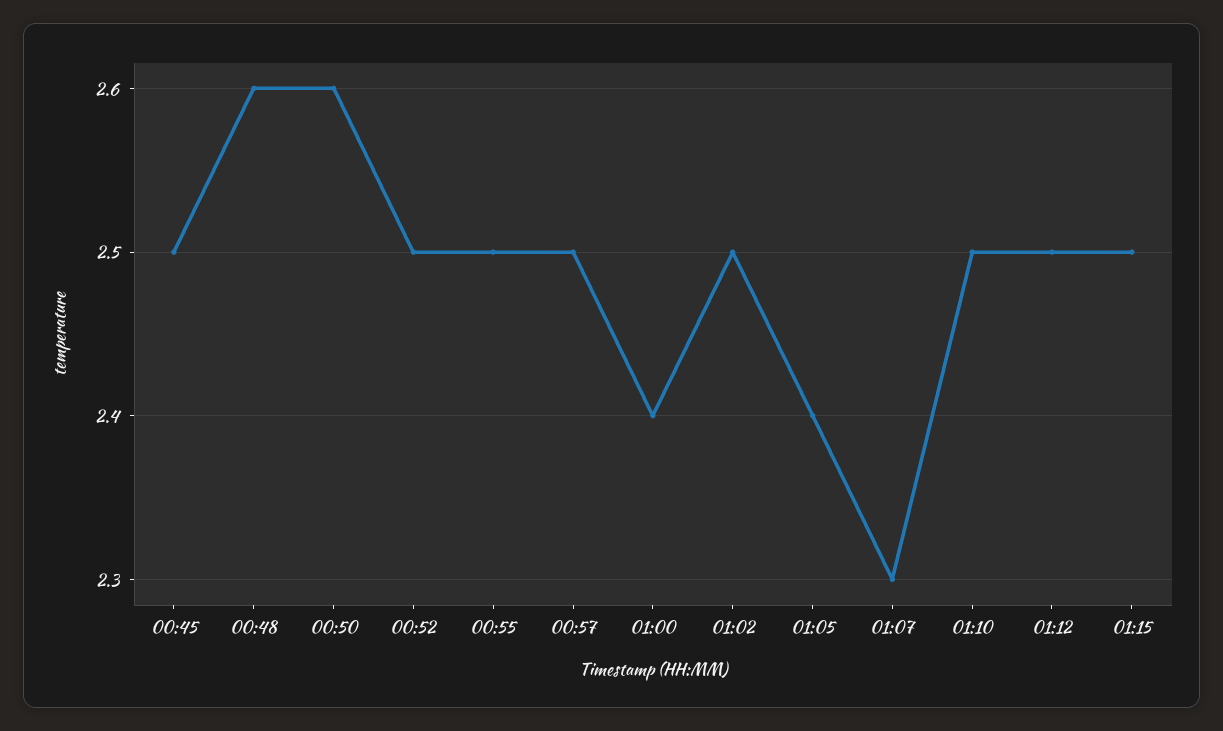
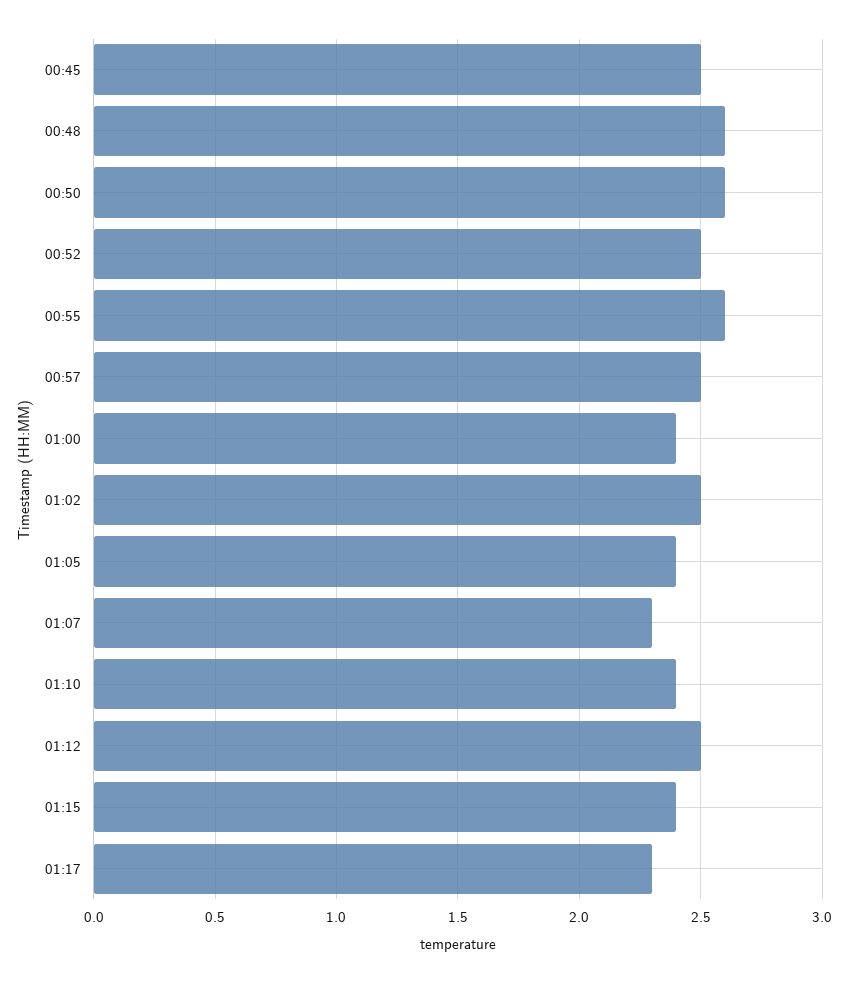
00:55: 2.5 -> 2.6
01:10: 2.5 -> 2.4
01:15: 2.5 -> 2.4
01:17: none -> 2.3

